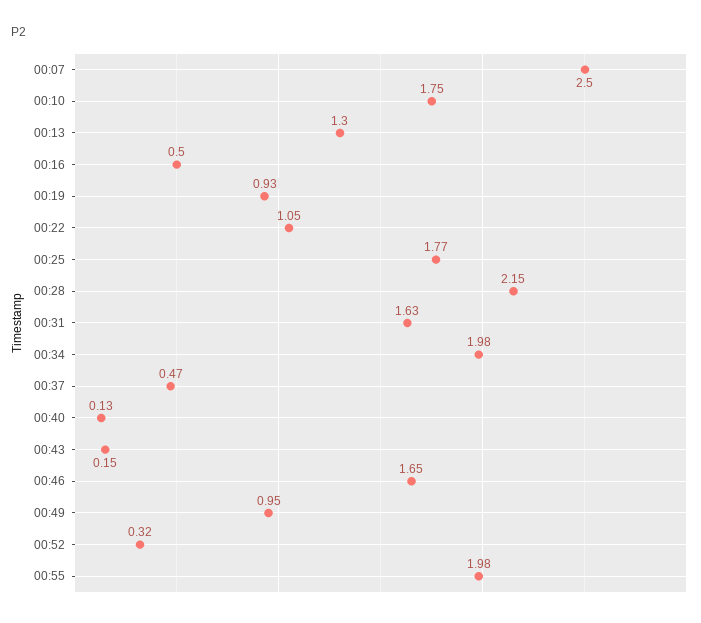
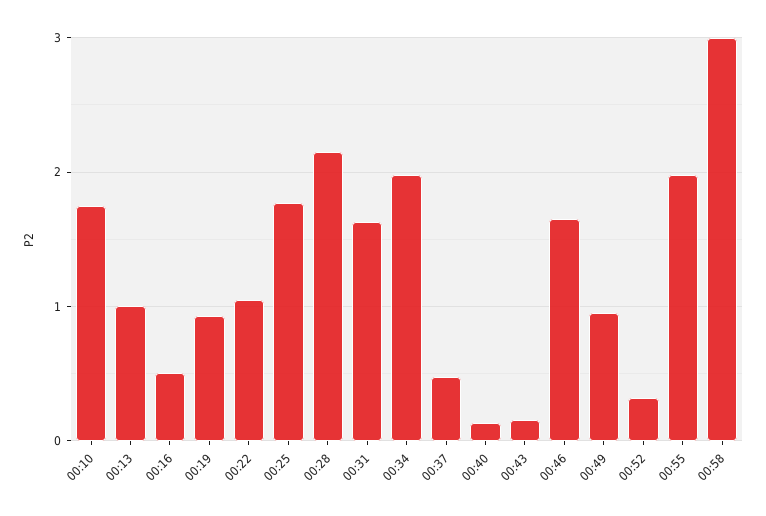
00:07: 2.5 -> none
00:13: 1.3 -> 1
00:58: none -> 3

